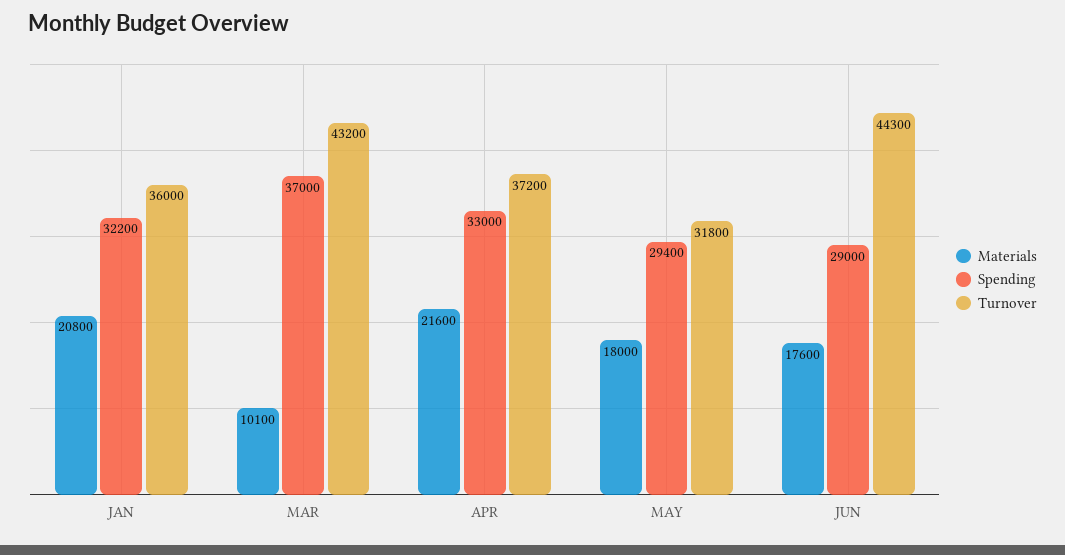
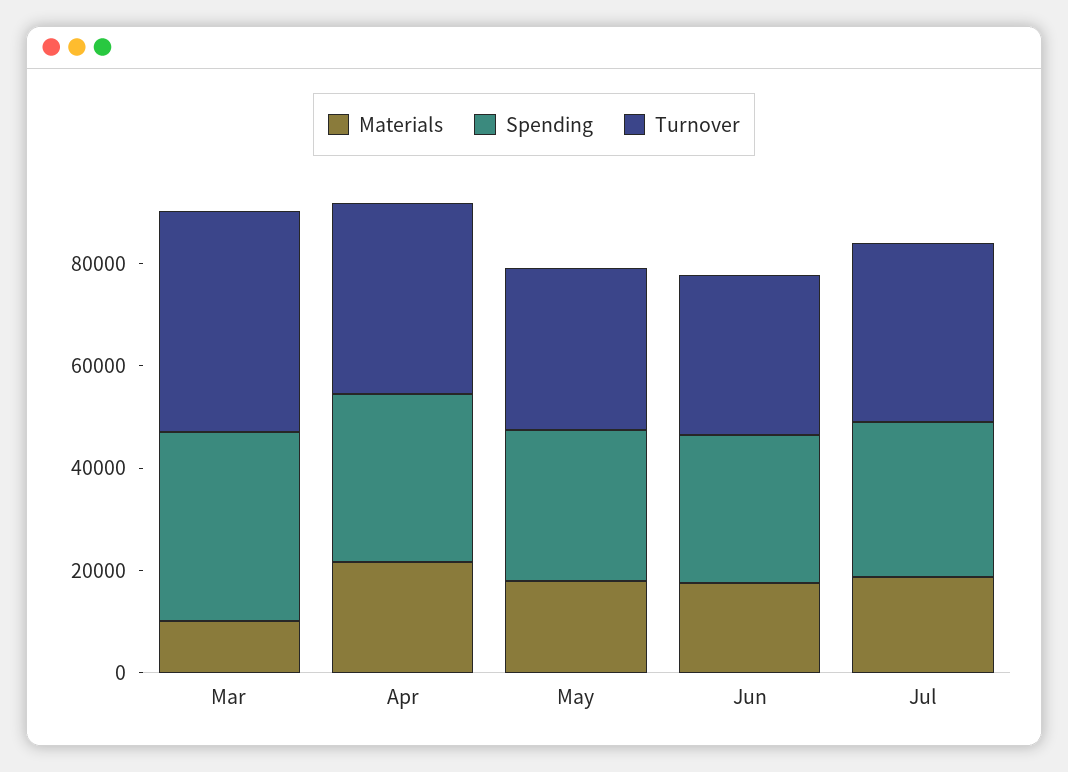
Materials, JAN: 20800 -> none
Spending, JAN: 32200 -> none
Turnover, JAN: 36000 -> none
Turnover, JUN: 44300 -> 30000
Materials, Jul: none -> 20000
Spending, Jul: none -> 30000
Turnover, Jul: none -> 35000

